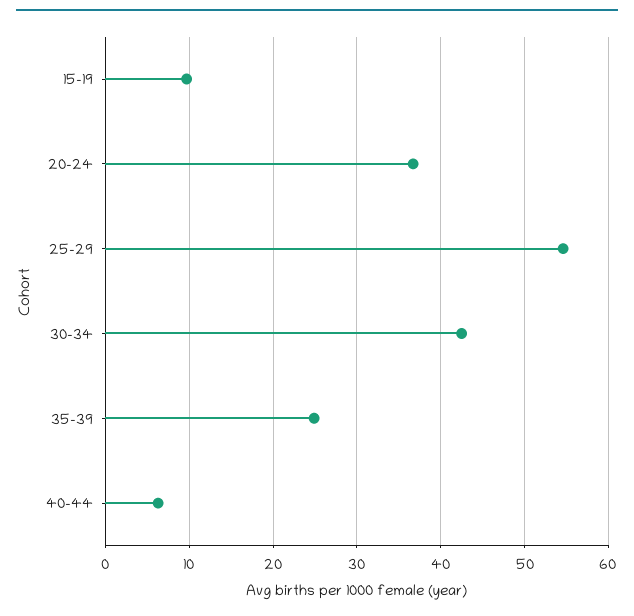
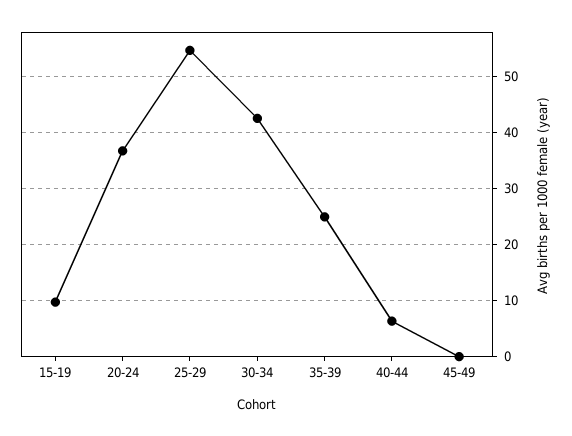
45-49: none -> 0

